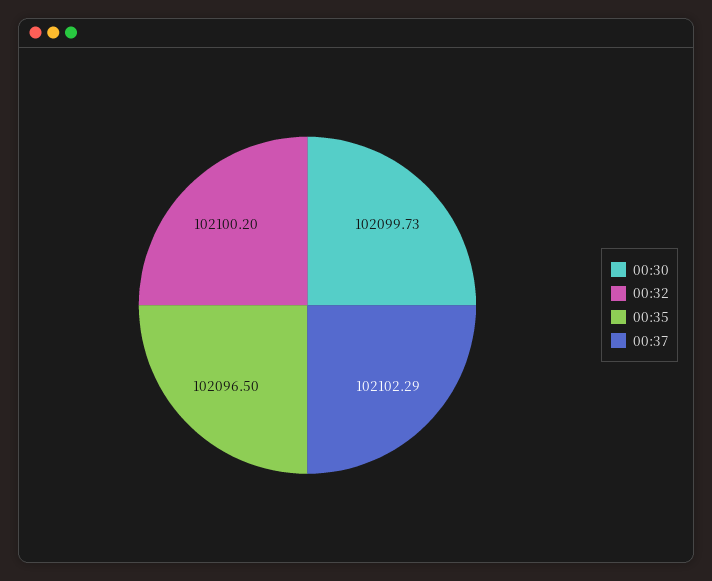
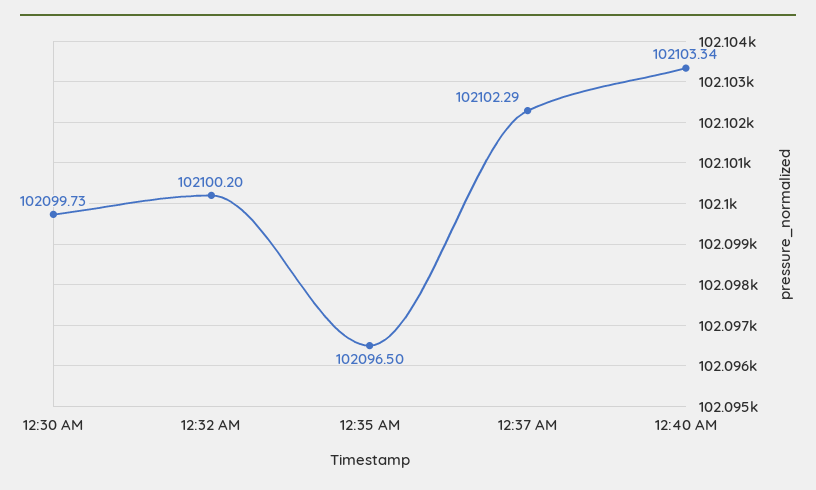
12:40 AM: none -> 102103.34

